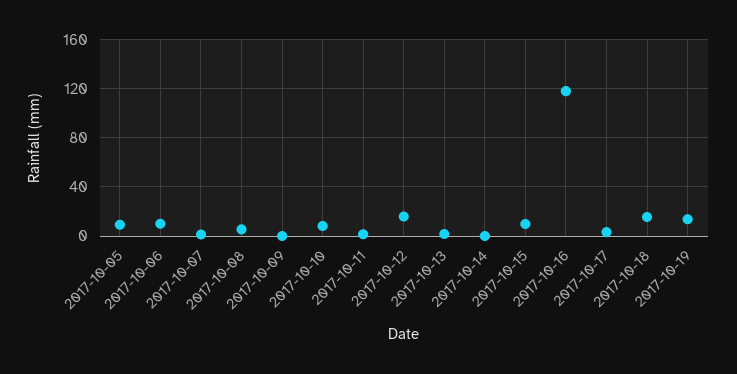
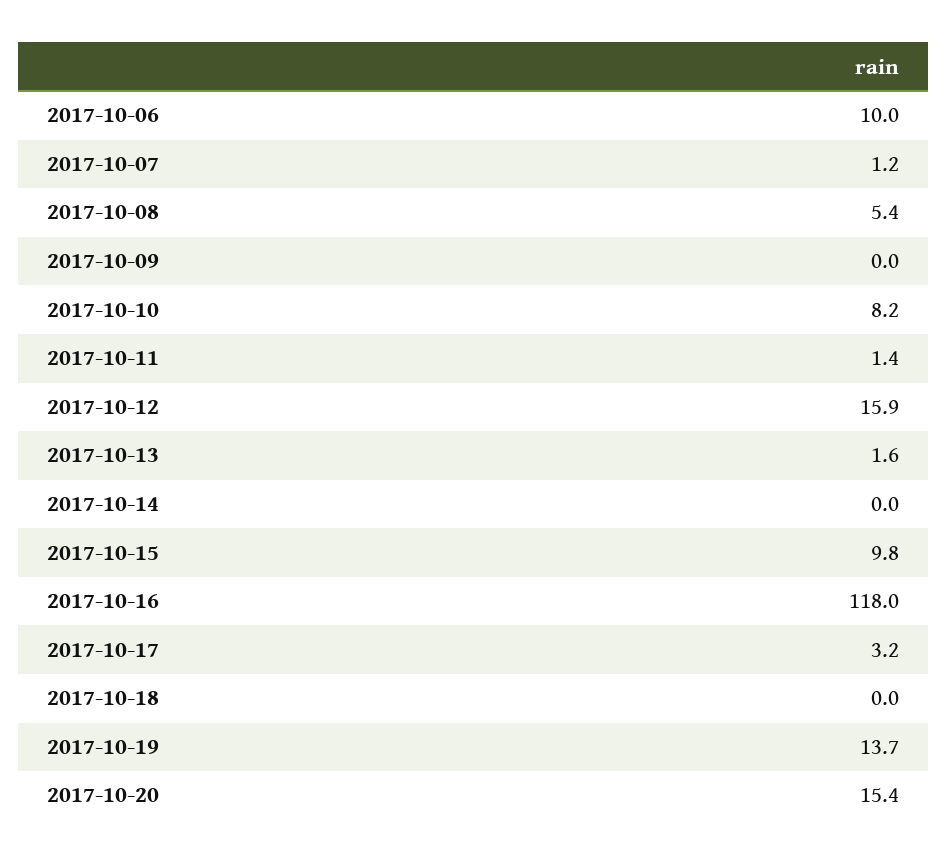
2017-10-05: 10 -> none
2017-10-18: 15 -> 0
2017-10-20: none -> 15.4

